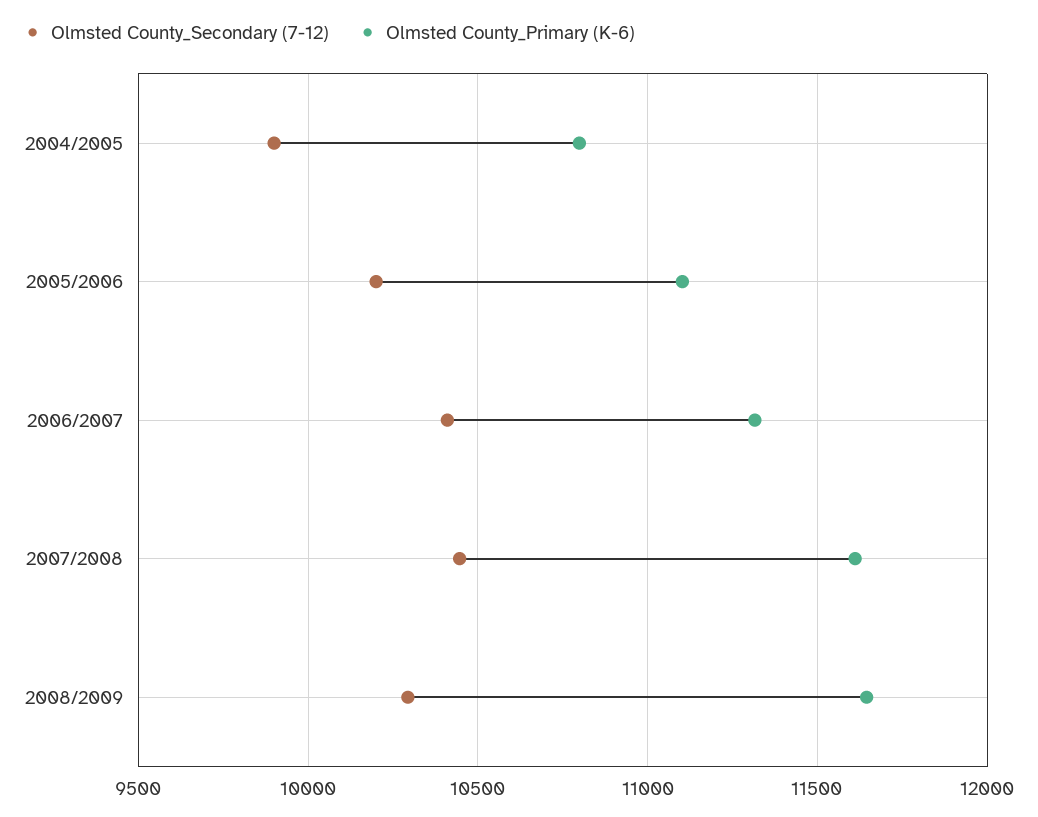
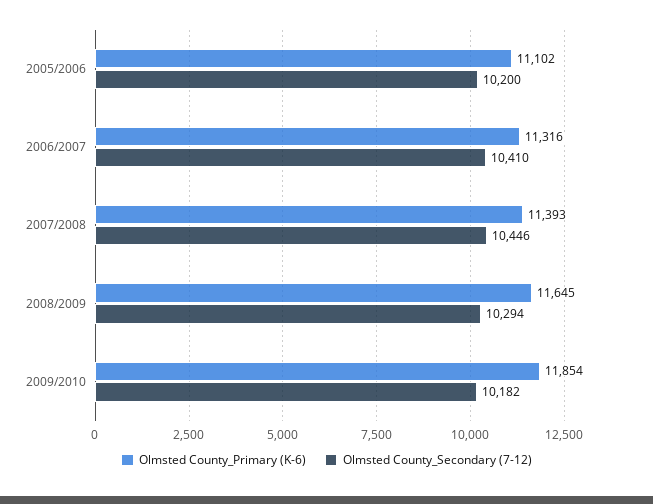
Olmsted County_Secondary (7-12), 2004/2005: 9900 -> none
Olmsted County_Primary (K-6), 2004/2005: 10800 -> none
Olmsted County_Primary (K-6), 2007/2008: 11600 -> 11393
Olmsted County_Primary (K-6), 2009/2010: none -> 11854
Olmsted County_Secondary (7-12), 2009/2010: none -> 10182

